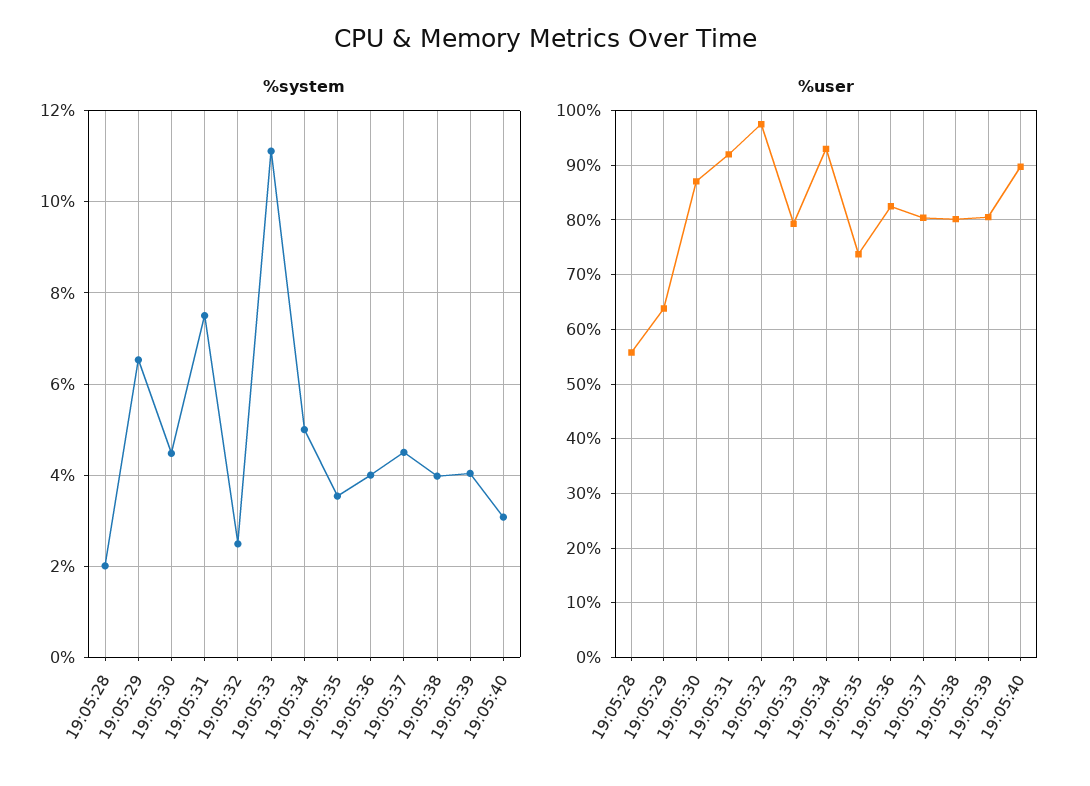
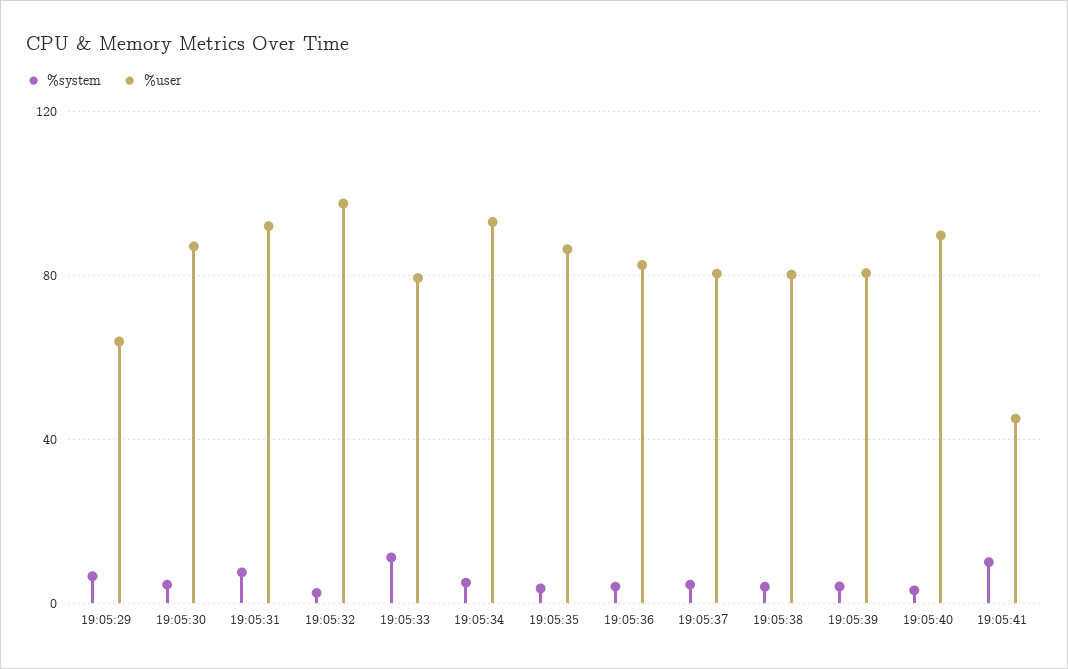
%system, 19:05:28: 2 -> none
%user, 19:05:28: 56 -> none
%user, 19:05:35: 74 -> 85
%system, 19:05:41: none -> 10
%user, 19:05:41: none -> 45

